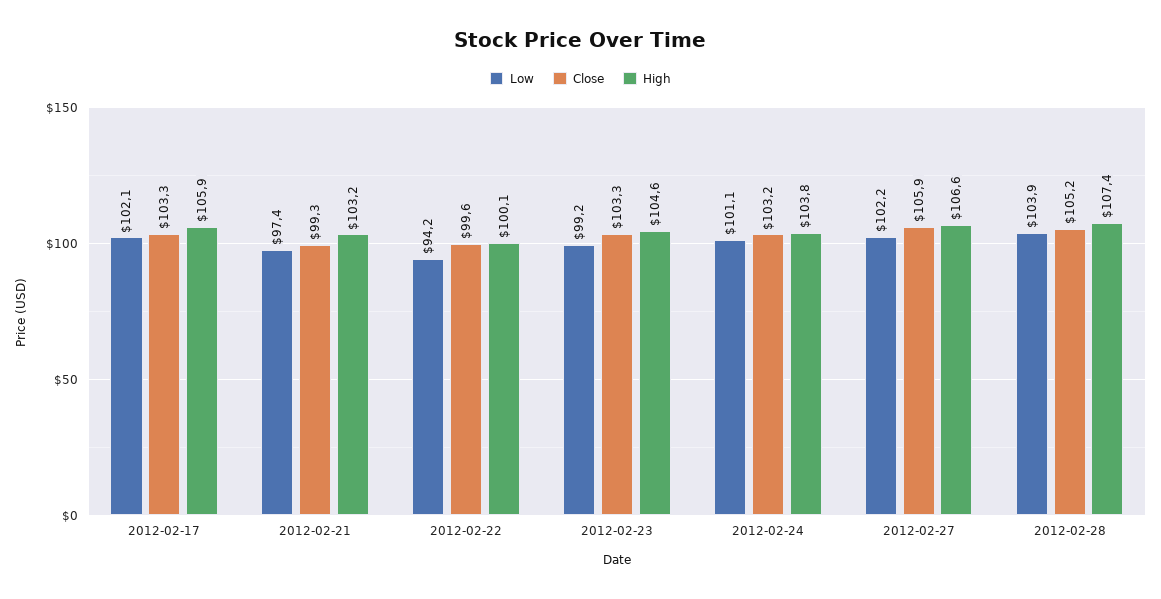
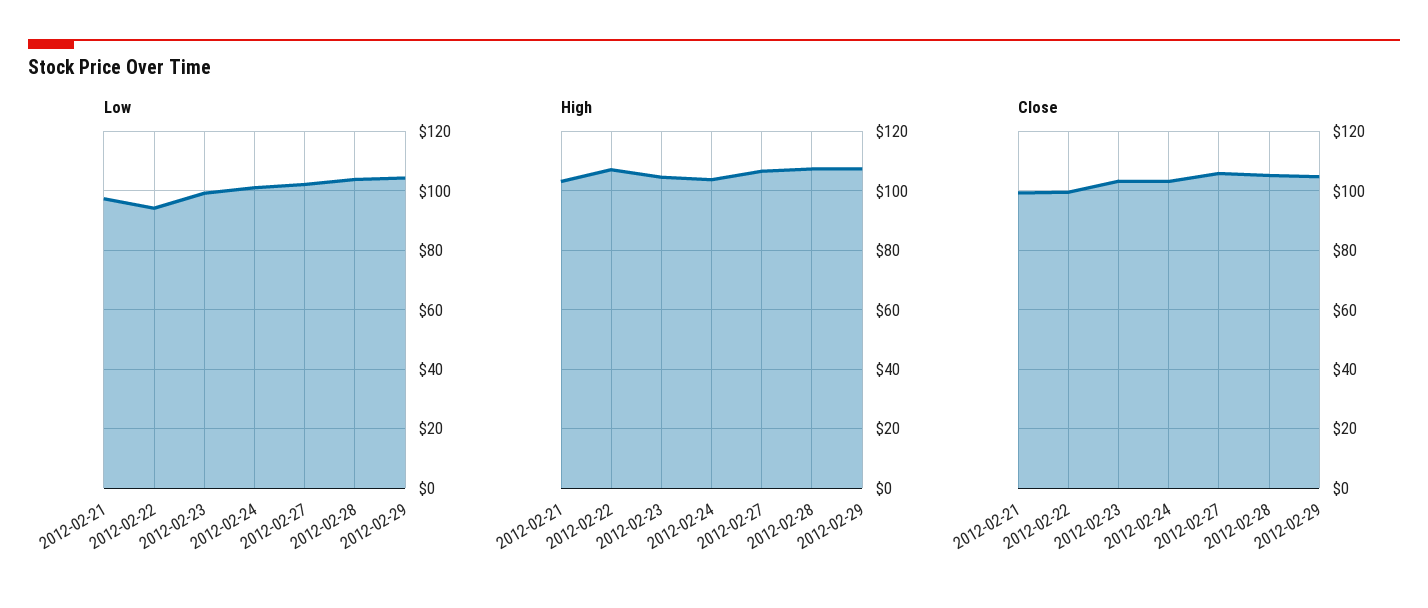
Low, 2012-02-17: 102.1 -> none
Close, 2012-02-17: 103.3 -> none
High, 2012-02-17: 105.9 -> none
High, 2012-02-22: 100.1 -> 107.5
Low, 2012-02-29: none -> 105
High, 2012-02-29: none -> 107.5
Close, 2012-02-29: none -> 105

